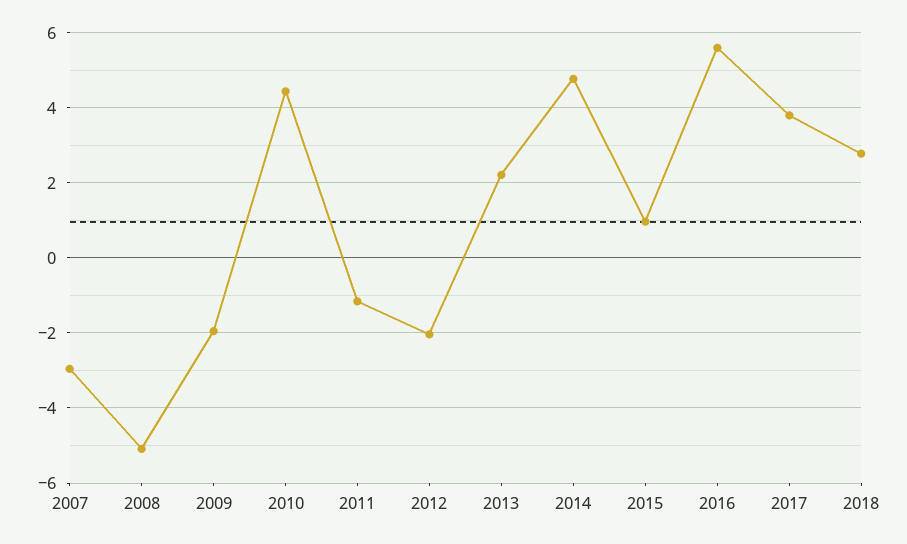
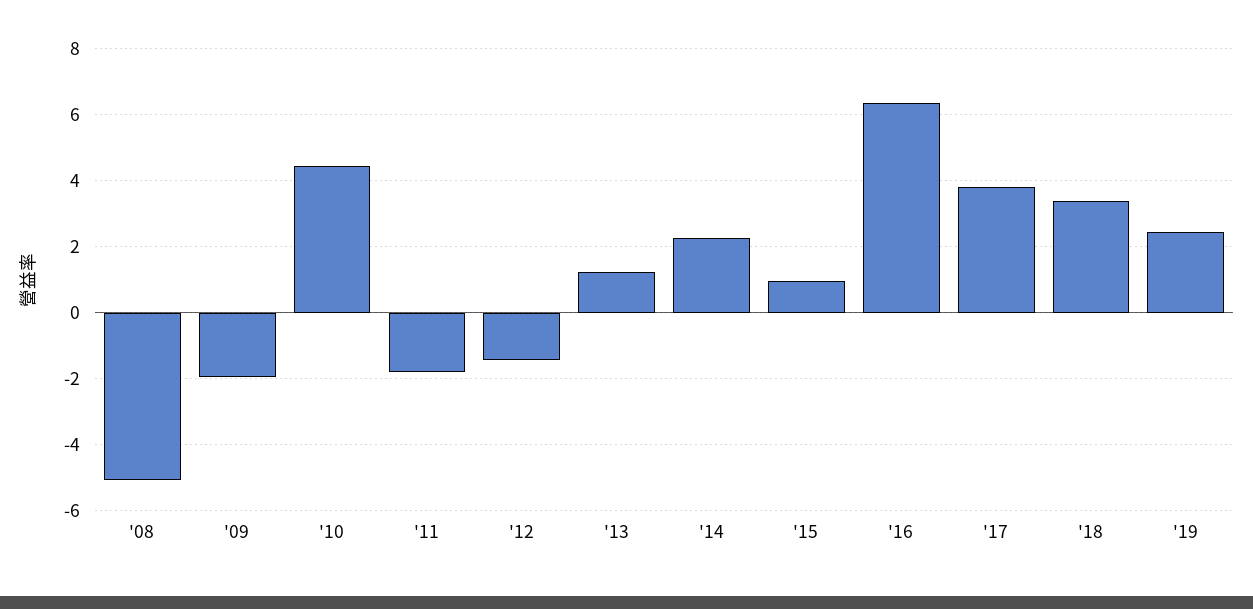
2007: -3 -> none
2011: -1.2 -> -1.8
2012: -2 -> -1.4
2013: 2.2 -> 1.2
2014: 4.8 -> 2.2
2016: 5.6 -> 6.4
2018: 2.8 -> 3.4
'19: none -> 2.4

